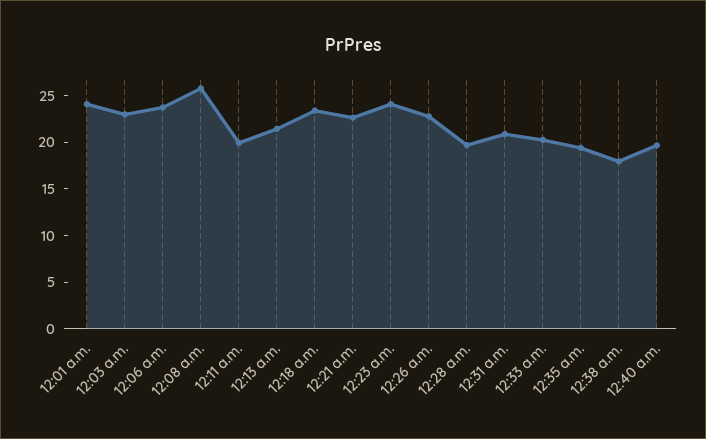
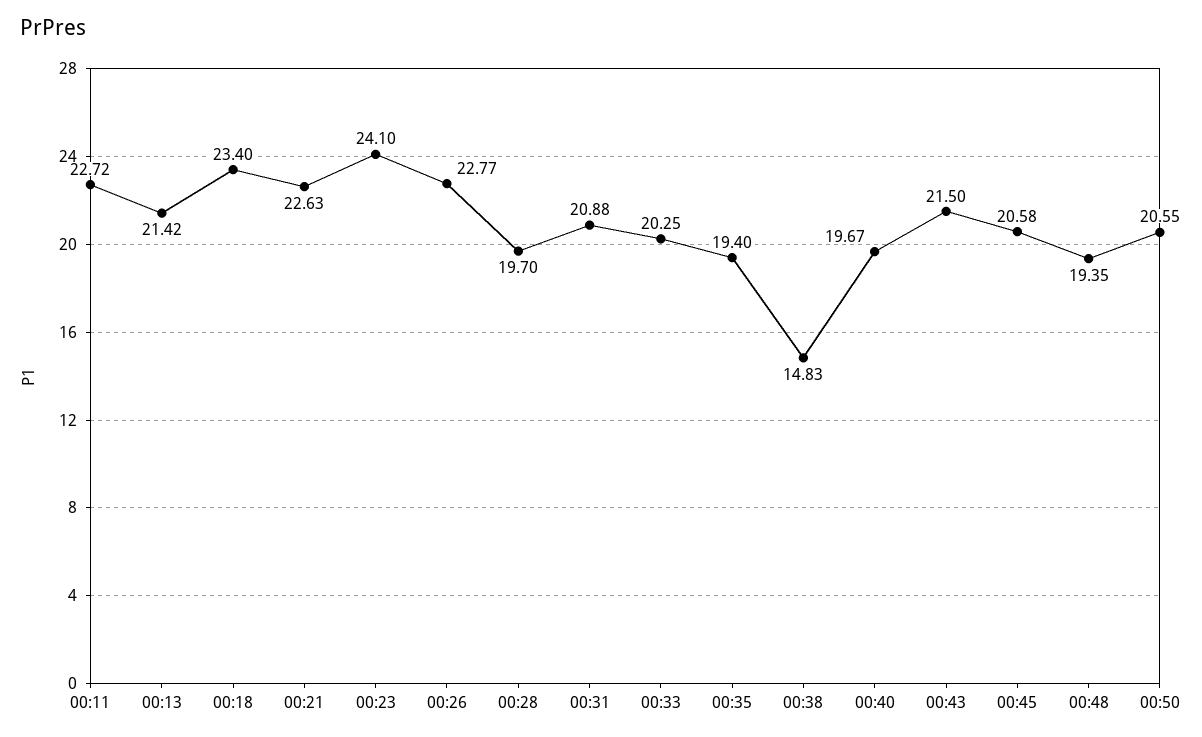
12:01 a.m.: 24 -> none
12:03 a.m.: 23 -> none
12:06 a.m.: 24 -> none
12:08 a.m.: 26 -> none
12:11 a.m.: 20 -> 22.72
12:38 a.m.: 18 -> 14.83
00:43: none -> 21.5
00:45: none -> 20.58
00:48: none -> 19.35
00:50: none -> 20.55

